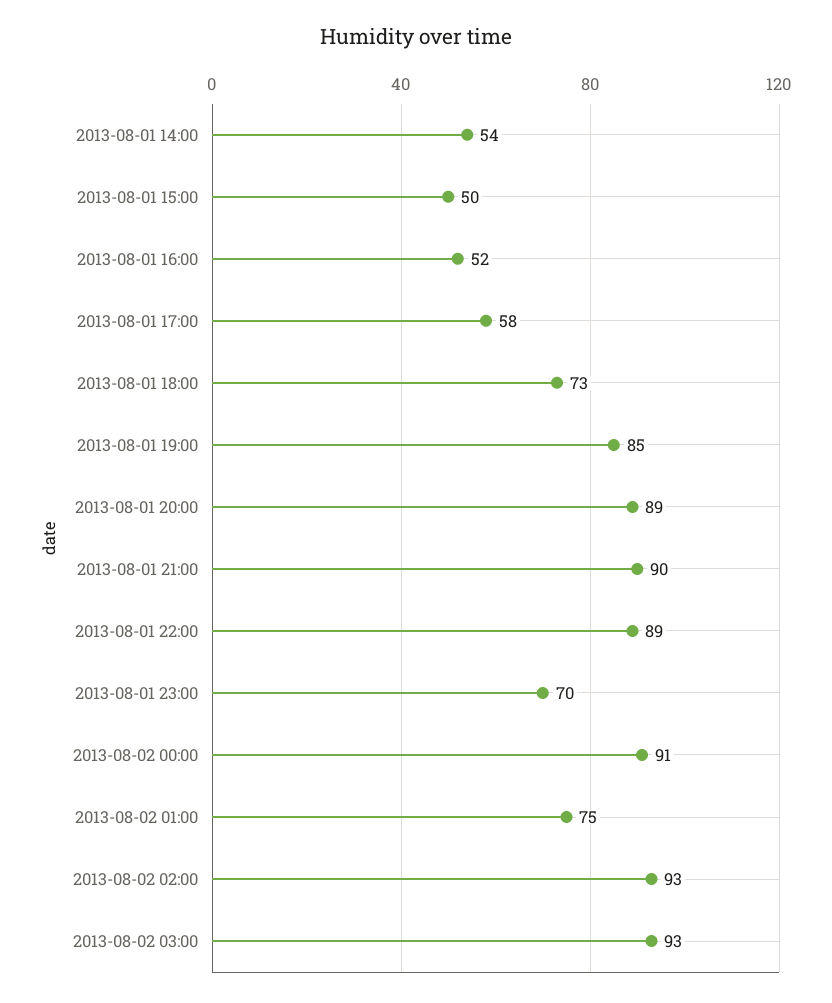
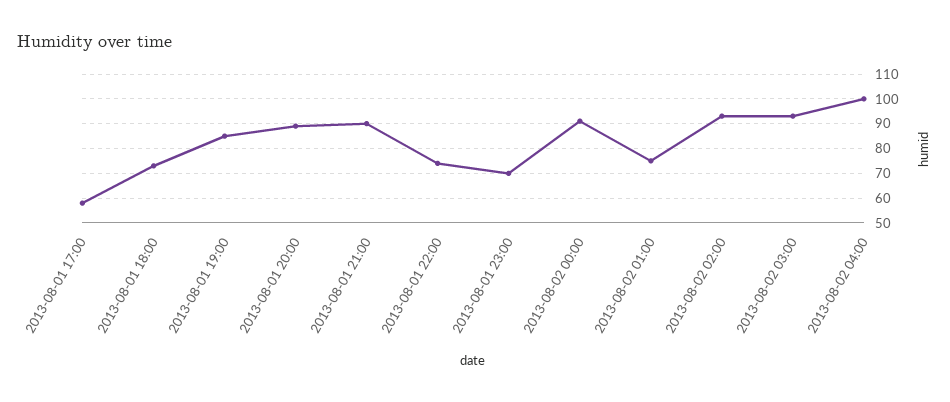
2013-08-01 14:00: 54 -> none
2013-08-01 15:00: 50 -> none
2013-08-01 16:00: 52 -> none
2013-08-01 22:00: 89 -> 75
2013-08-02 04:00: none -> 100

